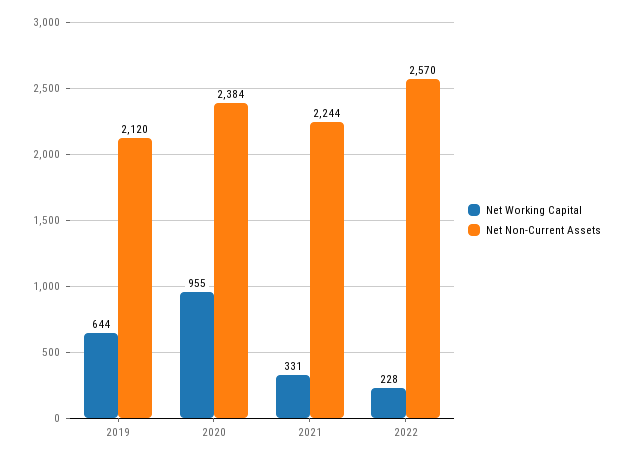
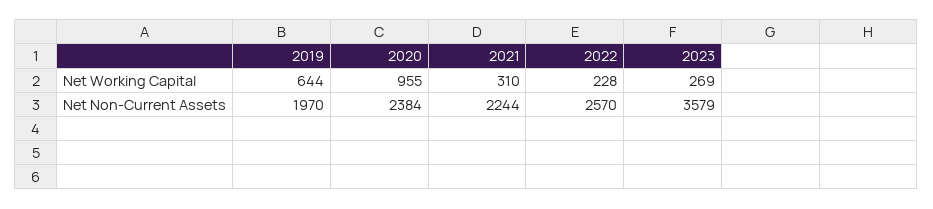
Net Non-Current Assets, 2019: 2120 -> 1970
Net Working Capital, 2021: 331 -> 310
Net Working Capital, 2023: none -> 269
Net Non-Current Assets, 2023: none -> 3579

